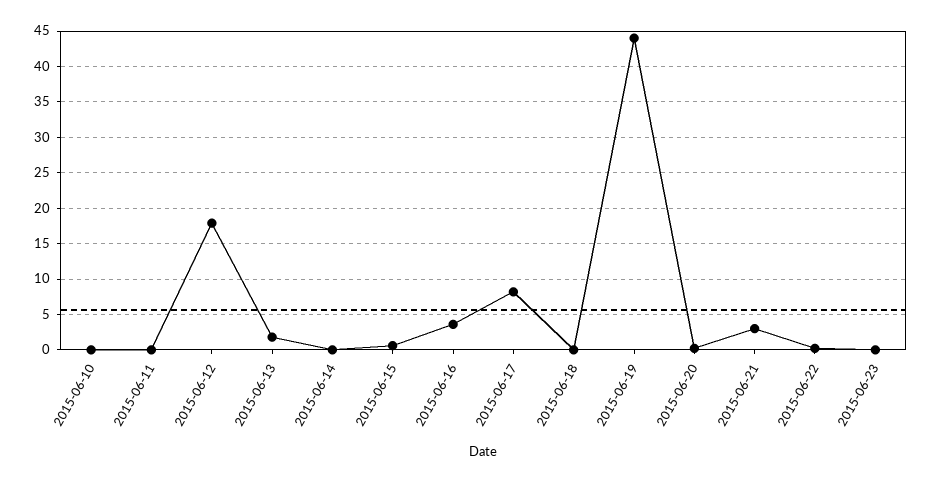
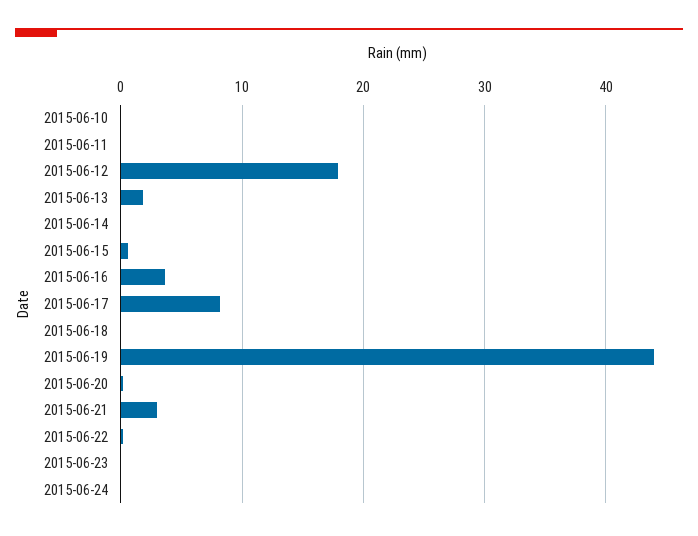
2015-06-24: none -> 0

